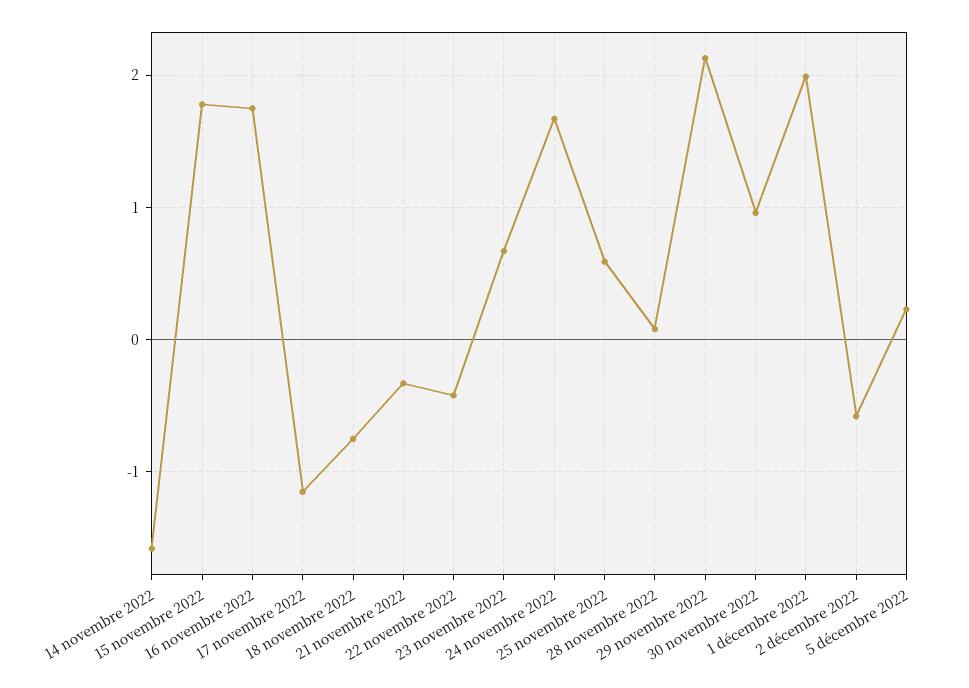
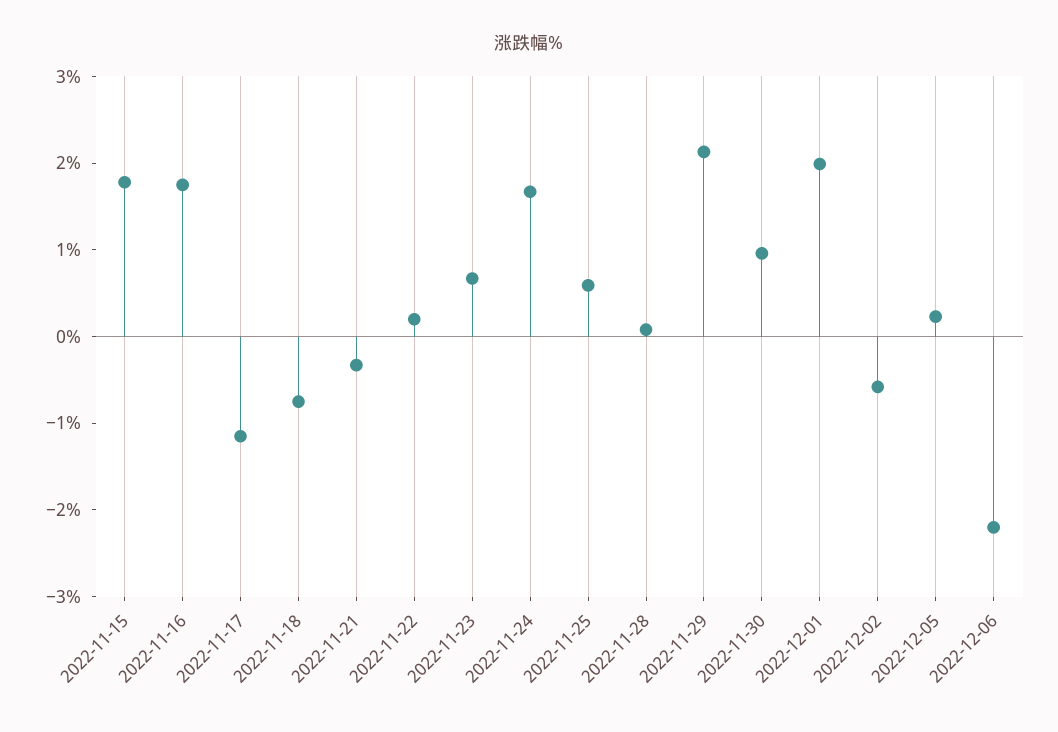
14 novembre 2022: -1.6 -> none
22 novembre 2022: -0.4 -> 0.2
2022-12-06: none -> -2.2

